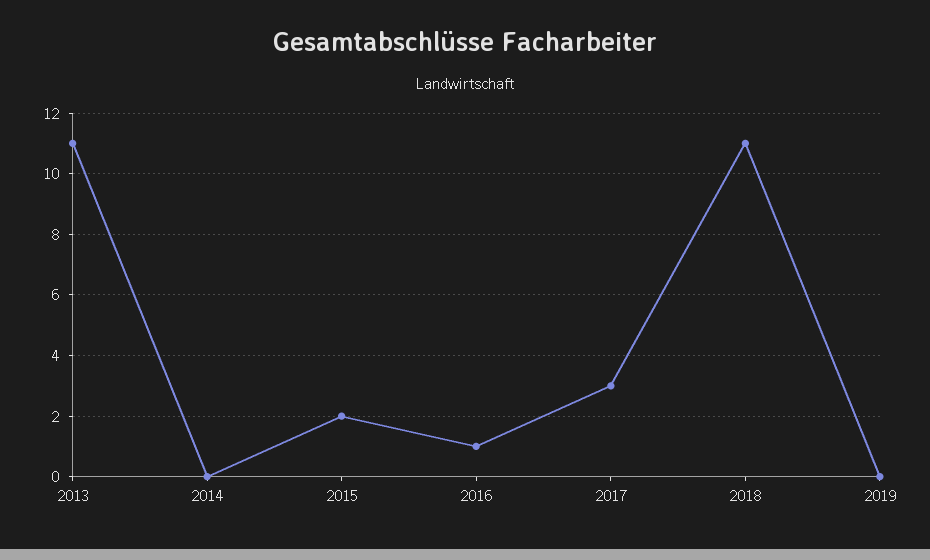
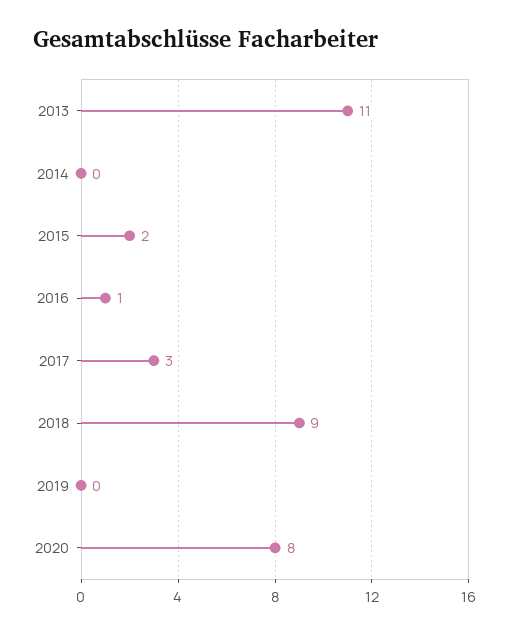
2018: 11 -> 9
2020: none -> 8

